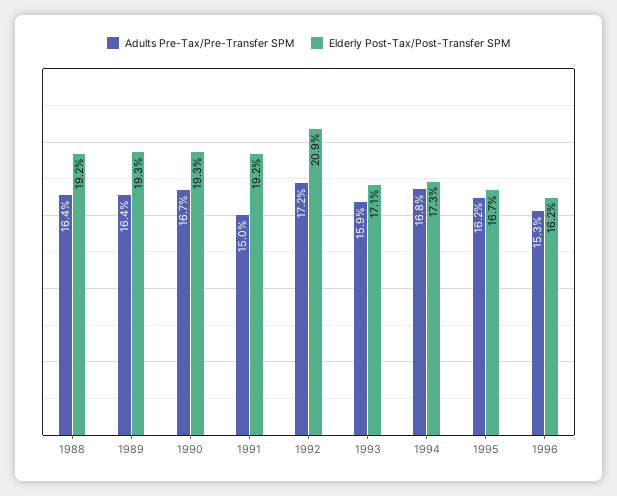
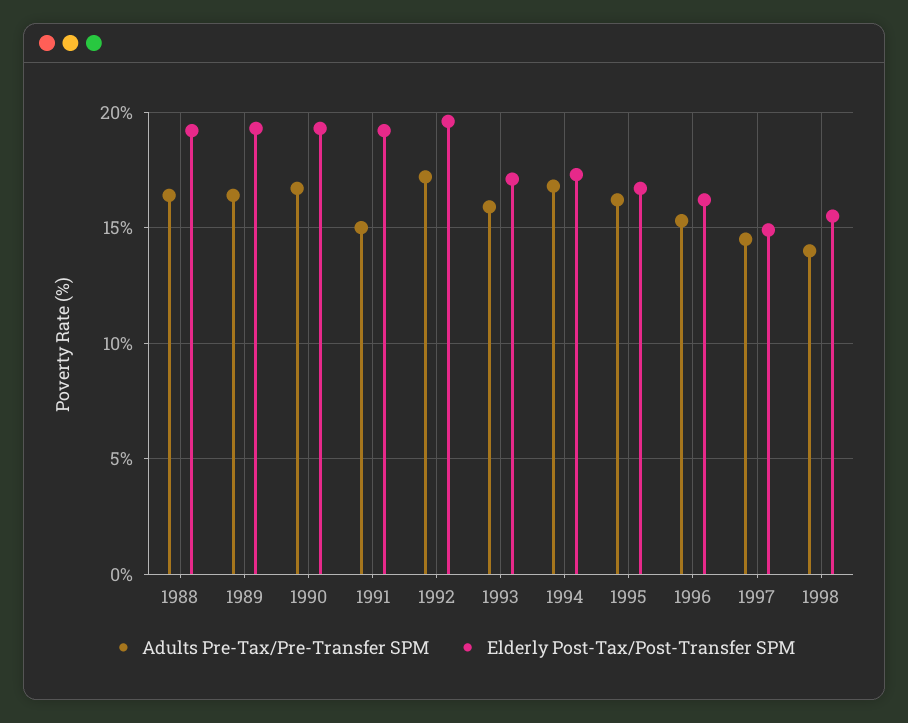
Elderly Post-Tax/Post-Transfer SPM, 1992: 20.9 -> 19.5
Adults Pre-Tax/Pre-Transfer SPM, 1997: none -> 14.5
Elderly Post-Tax/Post-Transfer SPM, 1997: none -> 15
Adults Pre-Tax/Pre-Transfer SPM, 1998: none -> 14
Elderly Post-Tax/Post-Transfer SPM, 1998: none -> 15.5

